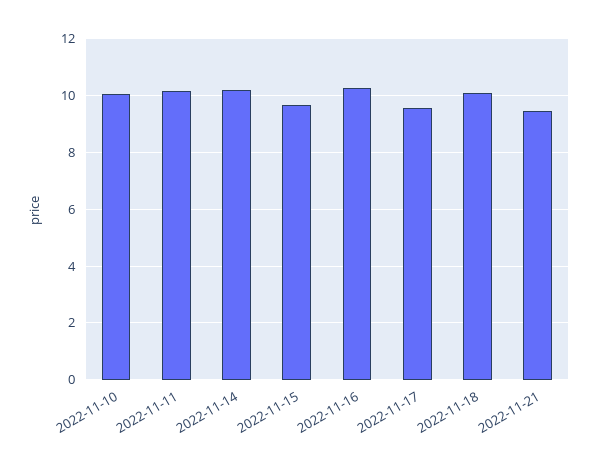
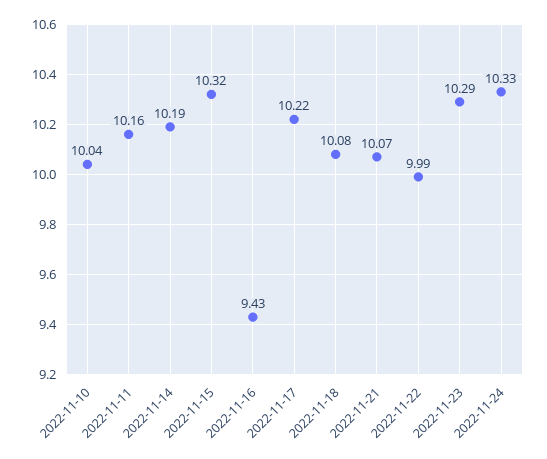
2022-11-15: 9.75 -> 10.32
2022-11-16: 10.25 -> 9.43
2022-11-17: 9.5 -> 10.22
2022-11-21: 9.5 -> 10.07
2022-11-22: none -> 9.99
2022-11-23: none -> 10.29
2022-11-24: none -> 10.33

